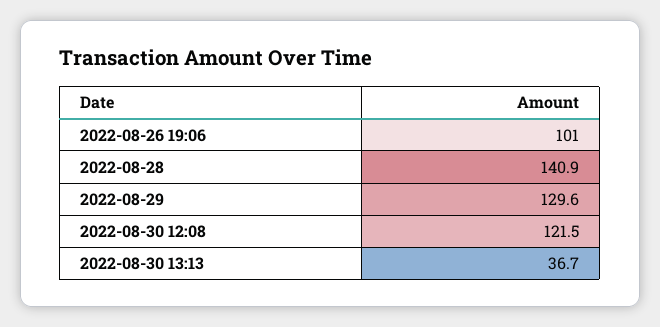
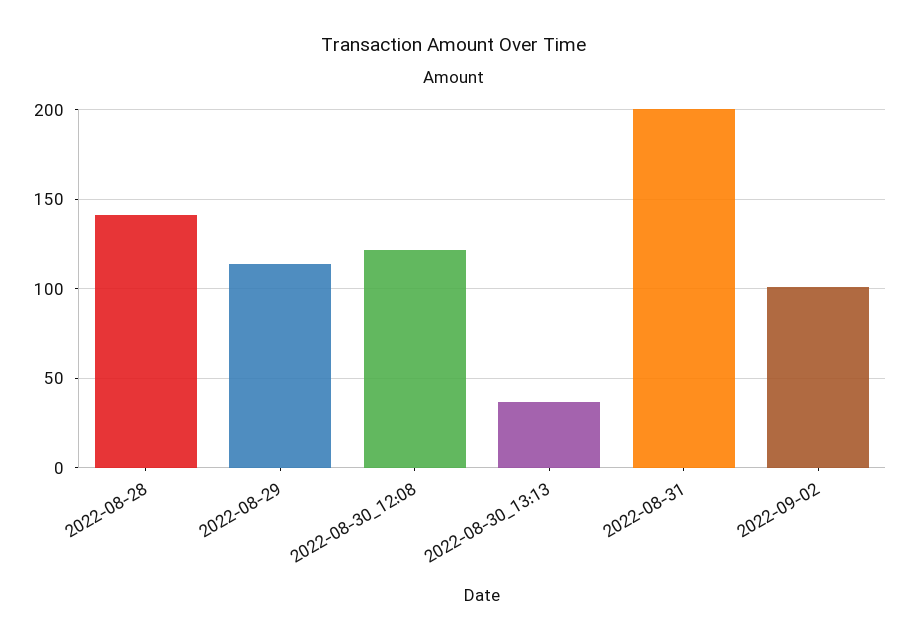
2022-08-26 19:06: 101 -> none
2022-08-29: 129.6 -> 115
2022-08-31: none -> 200
2022-09-02: none -> 100

